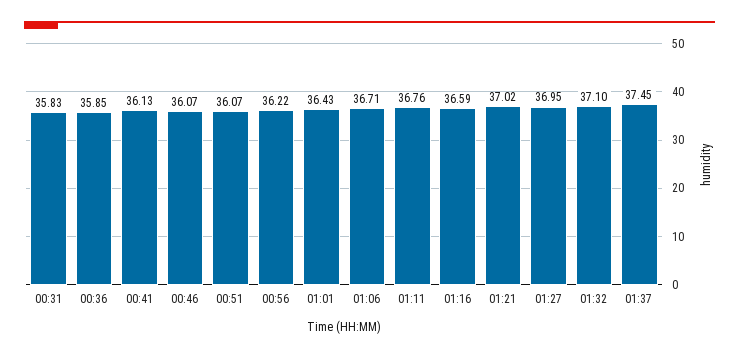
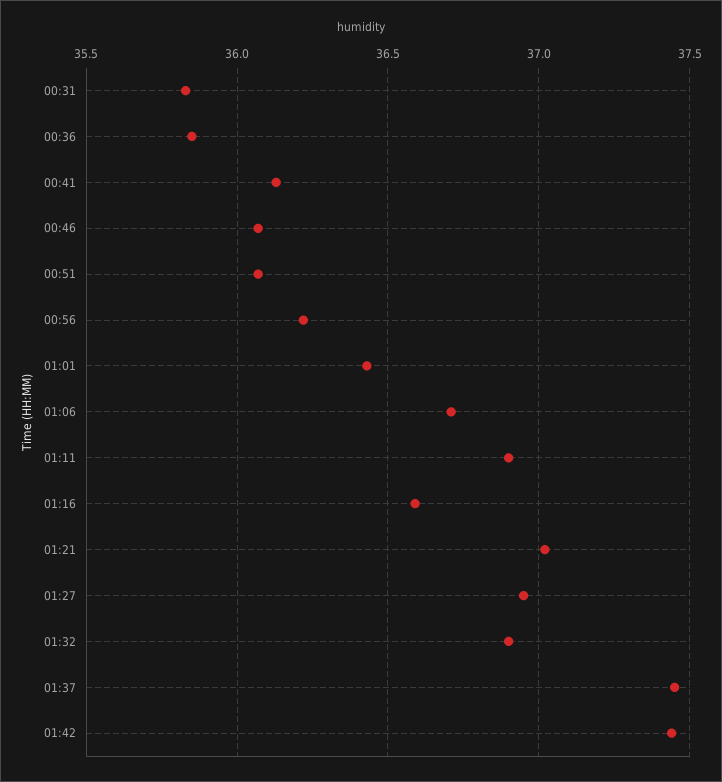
01:11: 36.76 -> 36.9
01:32: 37.1 -> 36.9
01:42: none -> 37.45

